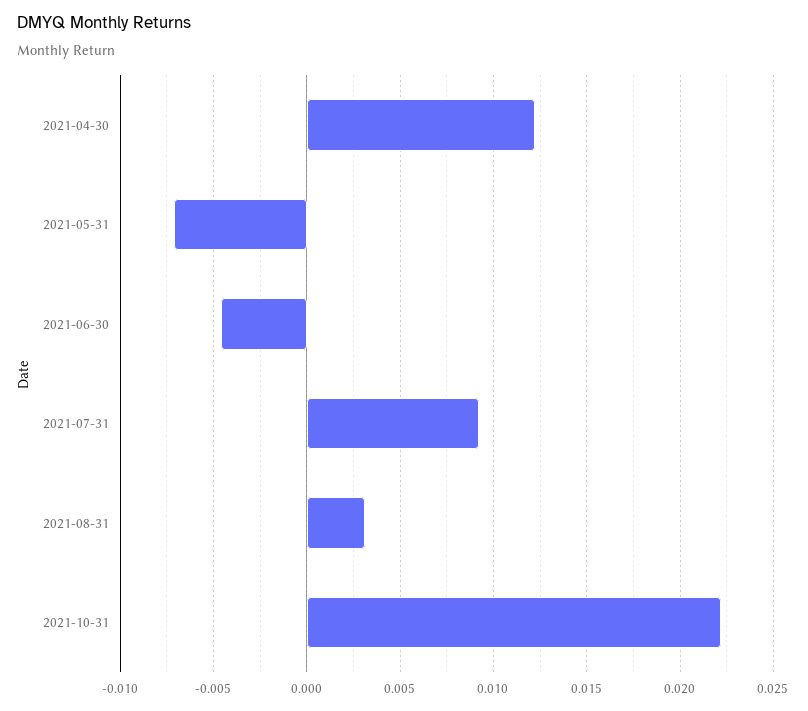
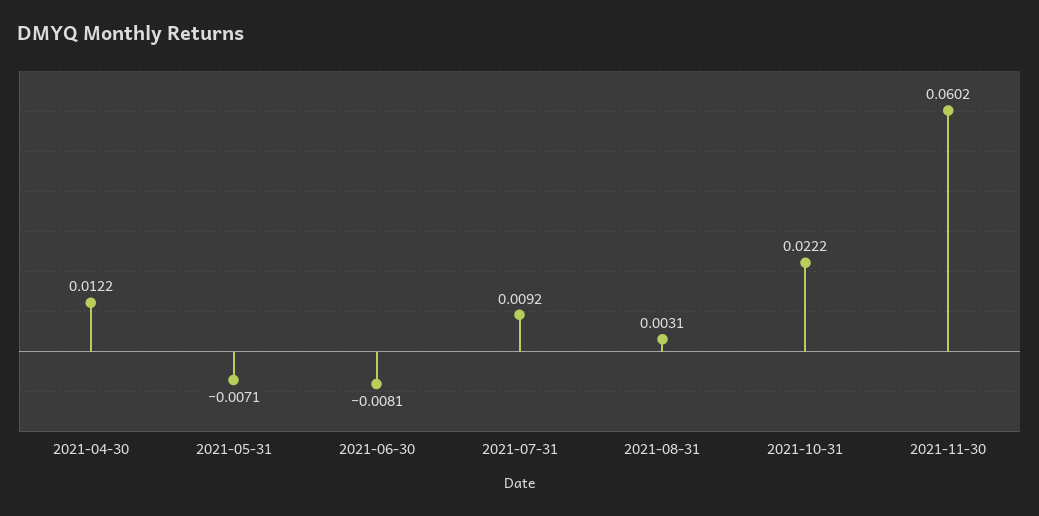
2021-06-30: -0.0045 -> -0.0081
2021-11-30: none -> 0.0602

